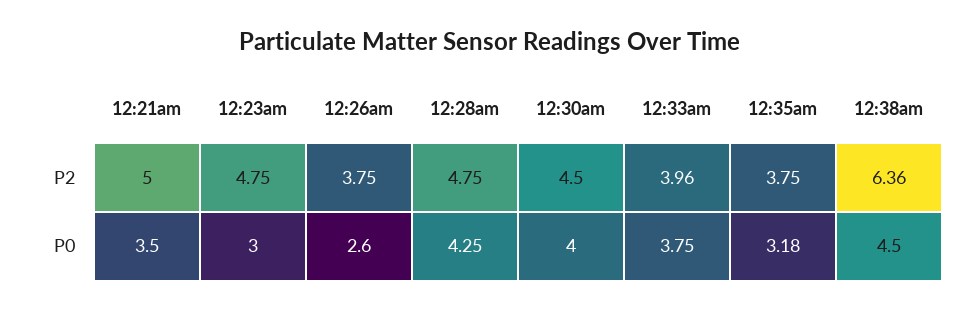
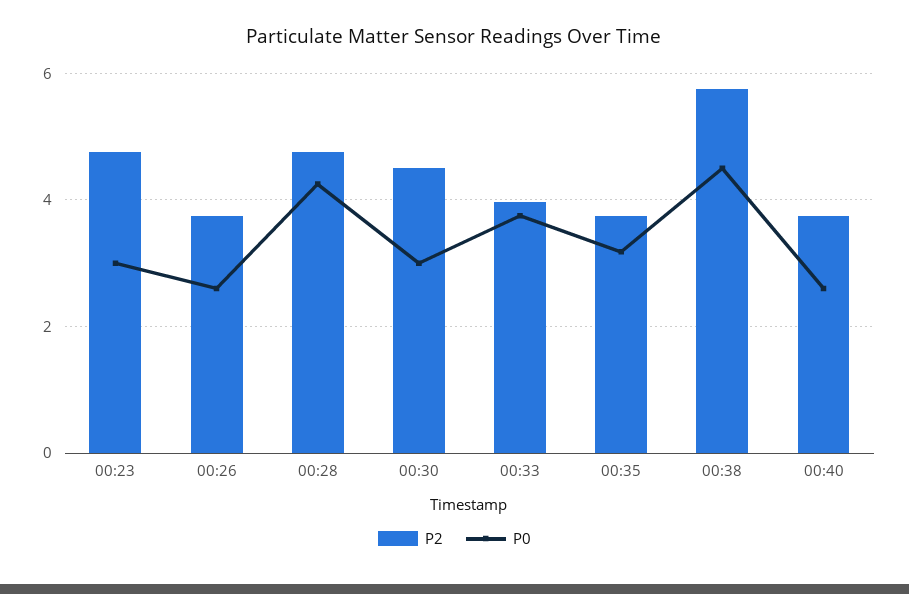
P2, 12:21am: 5 -> none
P2, 12:38am: 6.36 -> 5.8
P0, 12:21am: 3.5 -> none
P0, 12:30am: 4 -> 3
P2, 00:40: none -> 3.8
P0, 00:40: none -> 2.6

